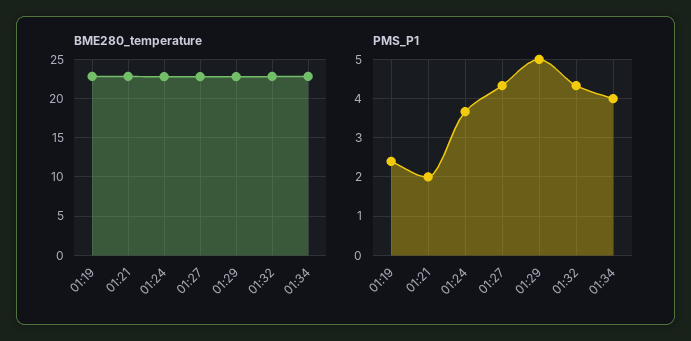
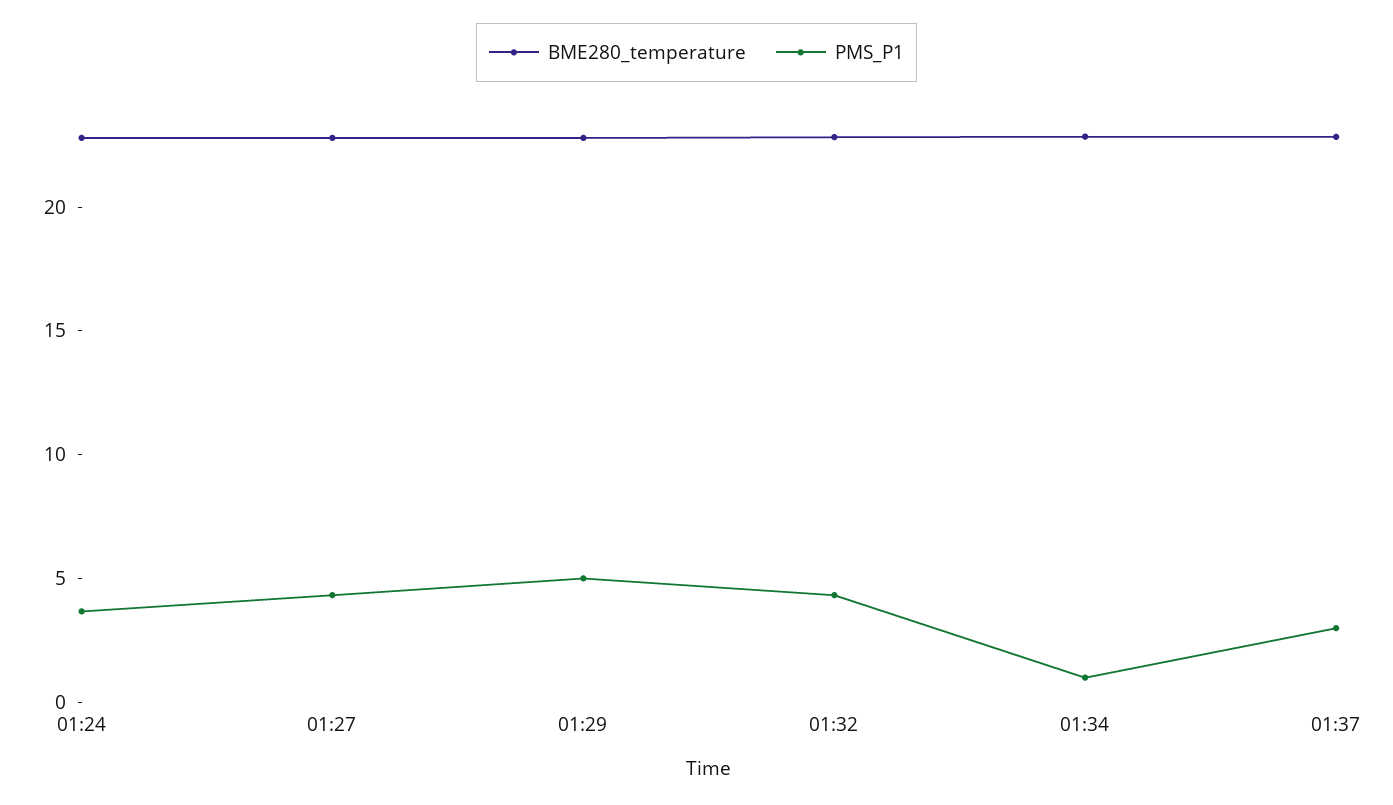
BME280_temperature, 01:19: 23 -> none
BME280_temperature, 01:21: 23 -> none
PMS_P1, 01:19: 2.4 -> none
PMS_P1, 01:21: 2 -> none
PMS_P1, 01:34: 4 -> 1
BME280_temperature, 01:37: none -> 23
PMS_P1, 01:37: none -> 3

